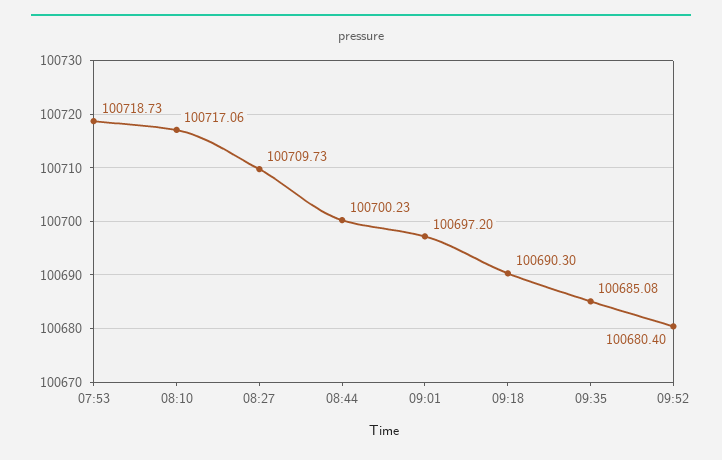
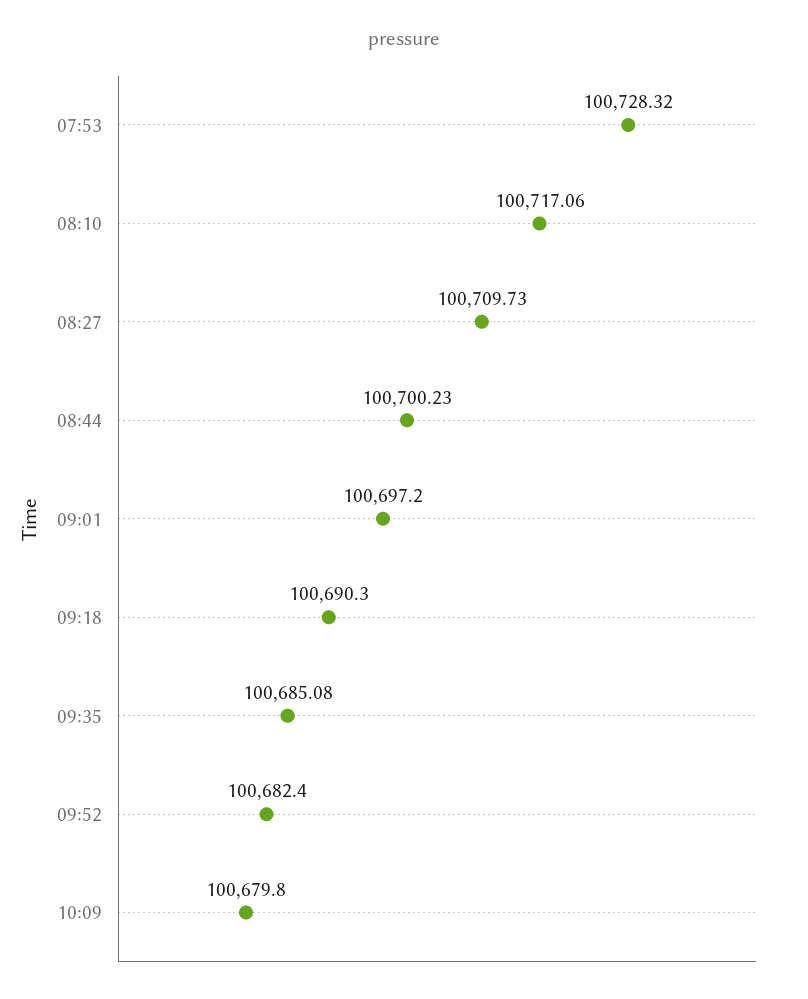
07:53: 100718.73 -> 100728.32
09:52: 100680.4 -> 100682.4
10:09: none -> 100679.8

